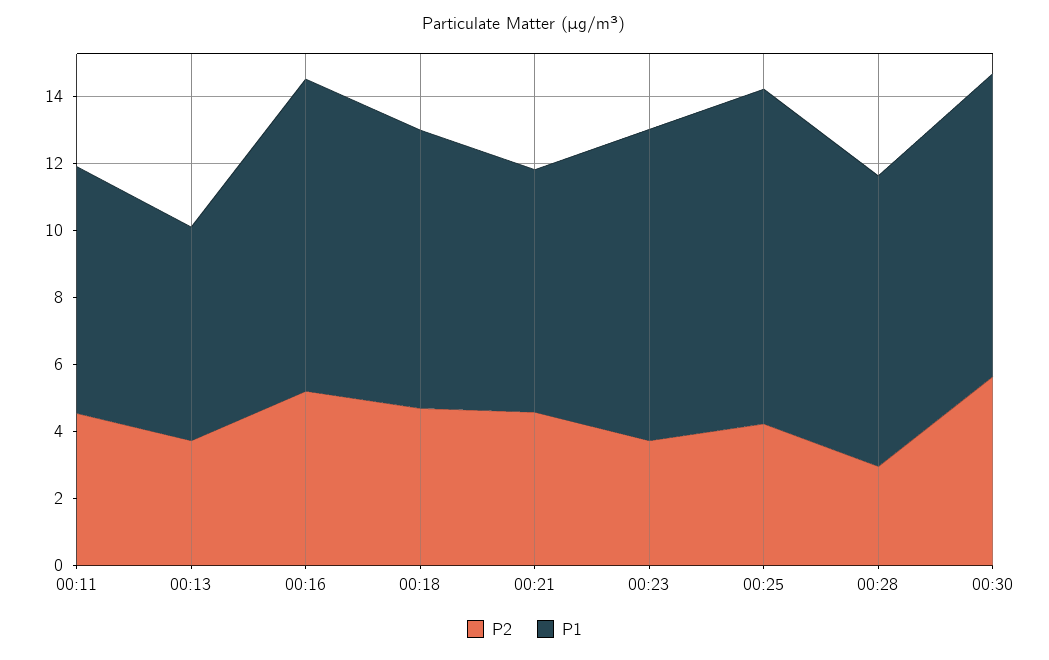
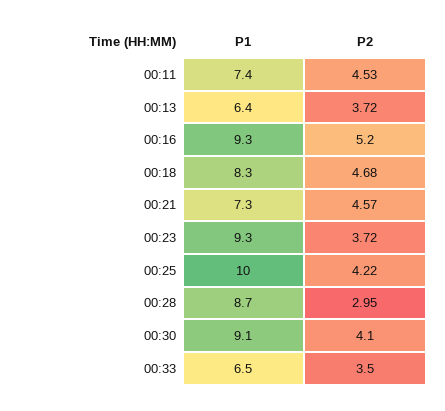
P2, 00:30: 5.5 -> 4.1
P1, 00:33: none -> 6.5
P2, 00:33: none -> 3.5

